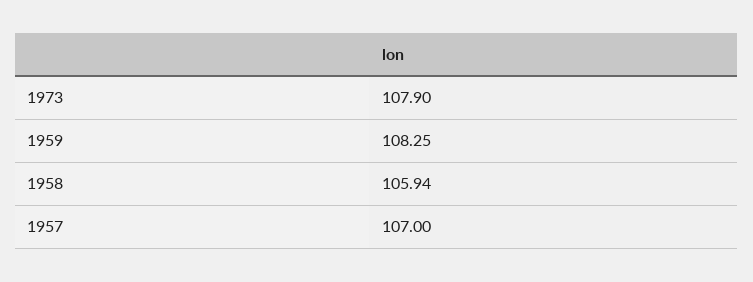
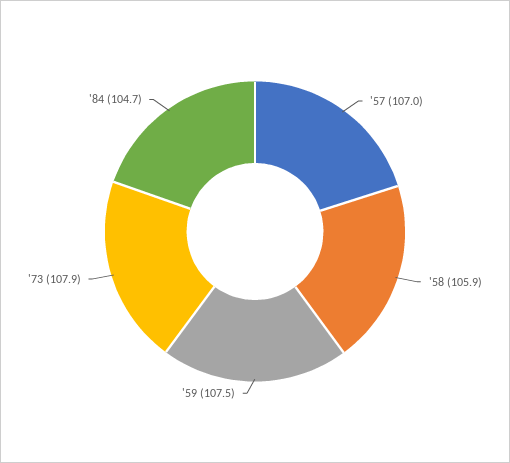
1959: 108.25 -> 107.5
'84: none -> 104.7

